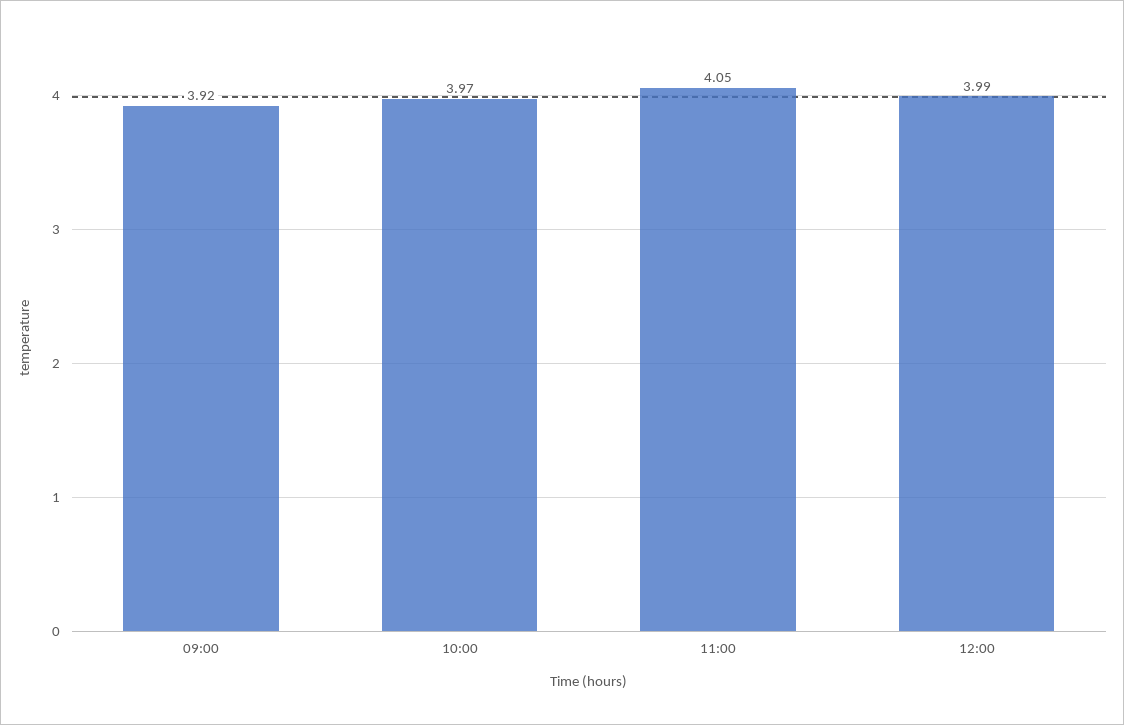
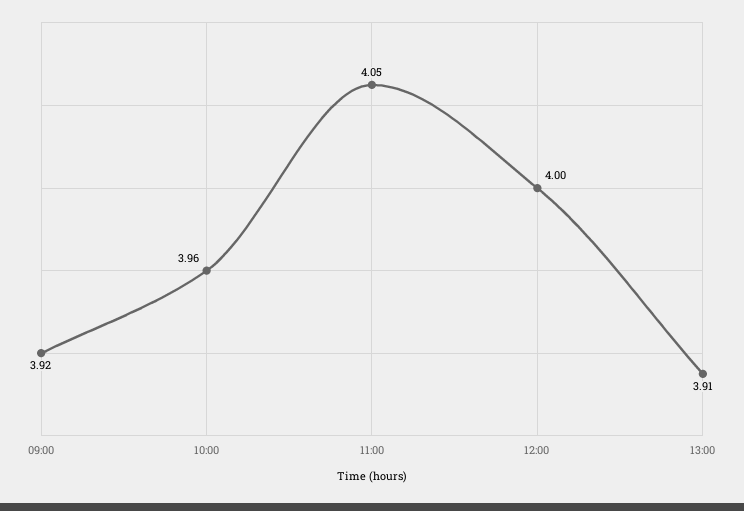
10:00: 3.97 -> 3.96
12:00: 3.99 -> 4
13:00: none -> 3.91

